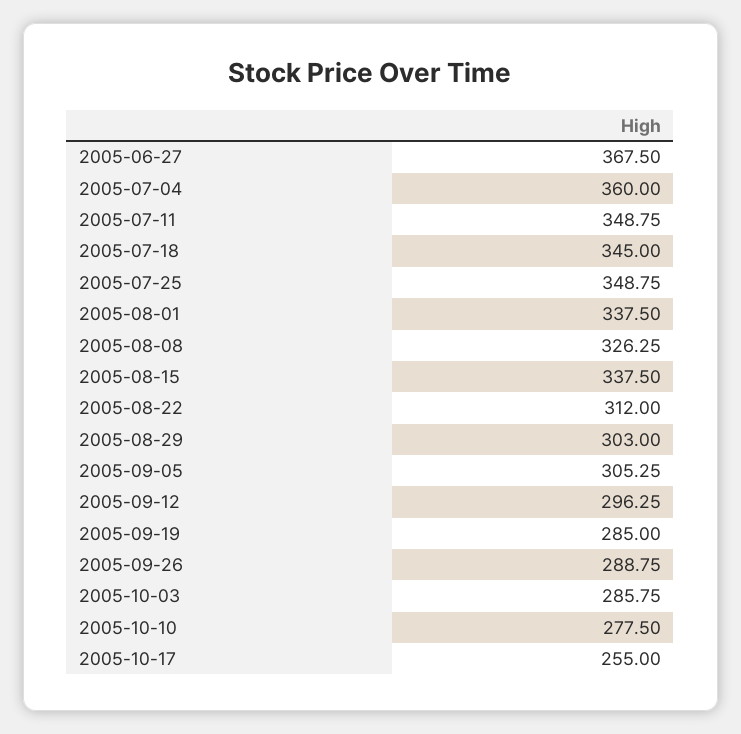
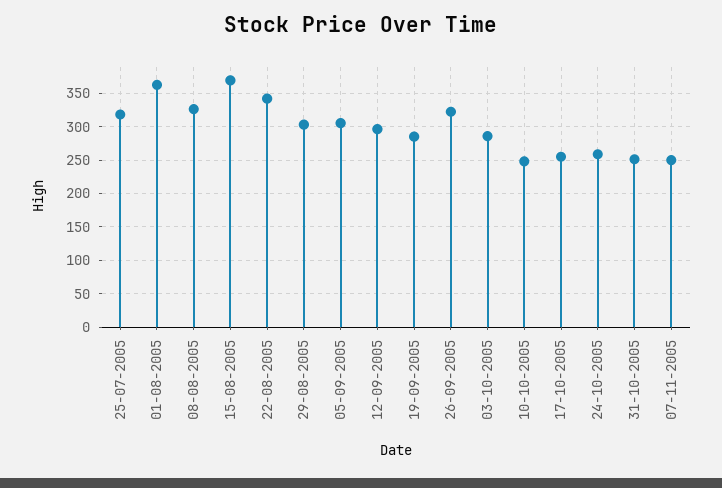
2005-06-27: 367.5 -> none
2005-07-04: 360 -> none
2005-07-11: 348.75 -> none
2005-07-18: 345 -> none
2005-07-25: 348.75 -> 320
2005-08-01: 337.5 -> 360
2005-08-15: 337.5 -> 370
2005-08-22: 312 -> 340
2005-09-26: 288.75 -> 320
2005-10-10: 277.5 -> 250
24-10-2005: none -> 260
31-10-2005: none -> 250
07-11-2005: none -> 250

